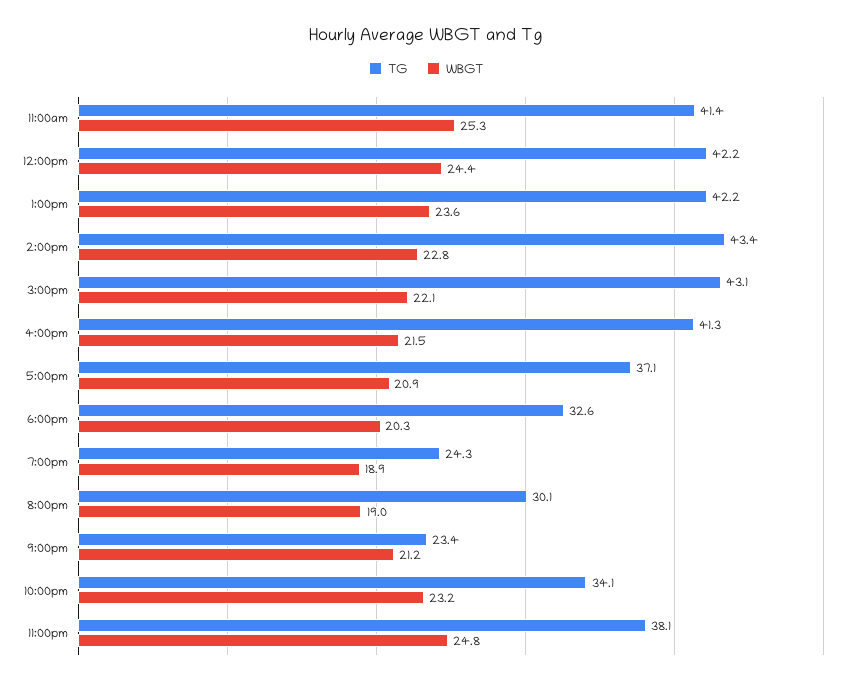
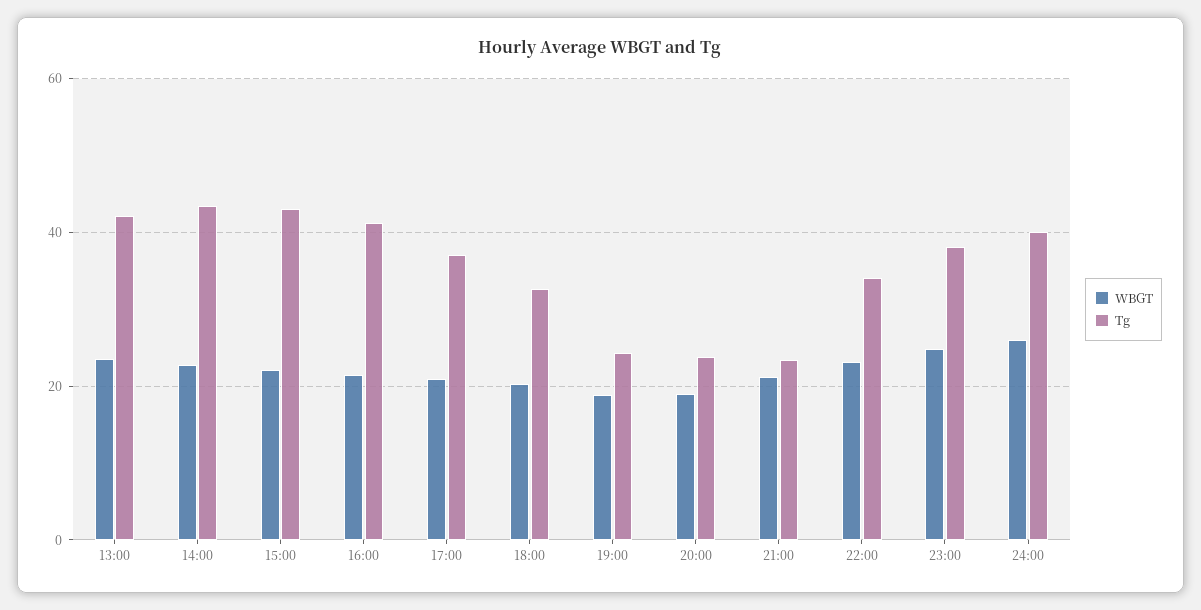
TG, 11:00am: 41.4 -> none
WBGT, 11:00am: 25.3 -> none
TG, 12:00pm: 42.2 -> none
WBGT, 12:00pm: 24.4 -> none
TG, 8:00pm: 30.1 -> 24
WBGT, 24:00: none -> 26
TG, 24:00: none -> 40

